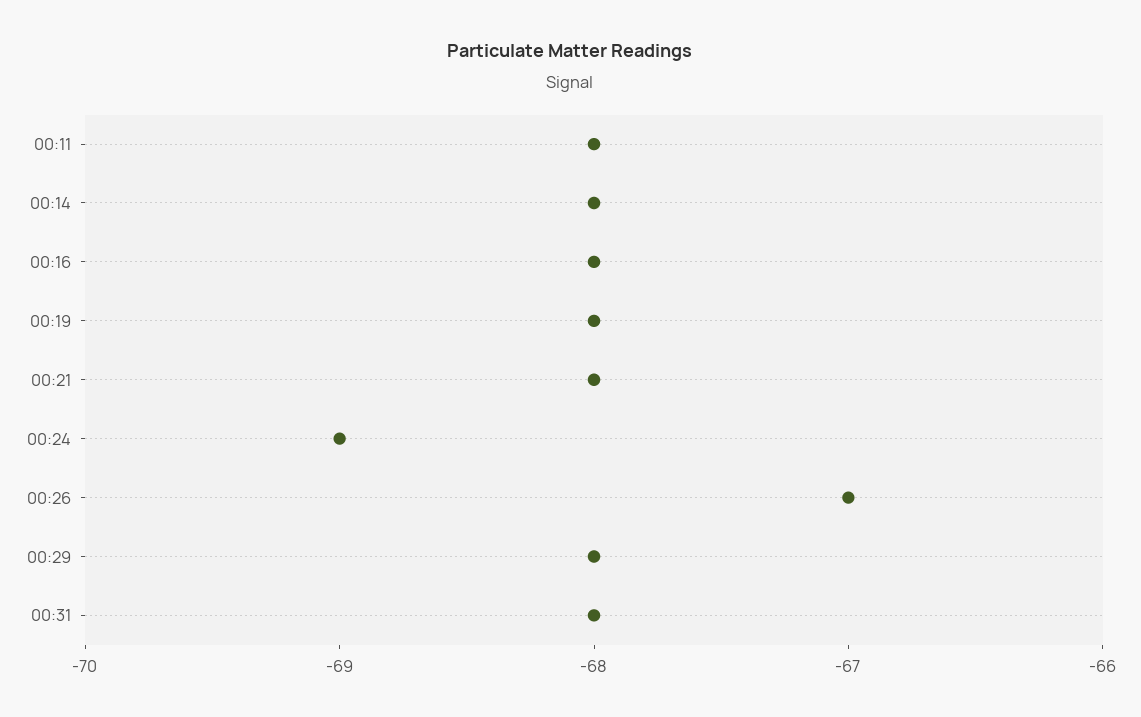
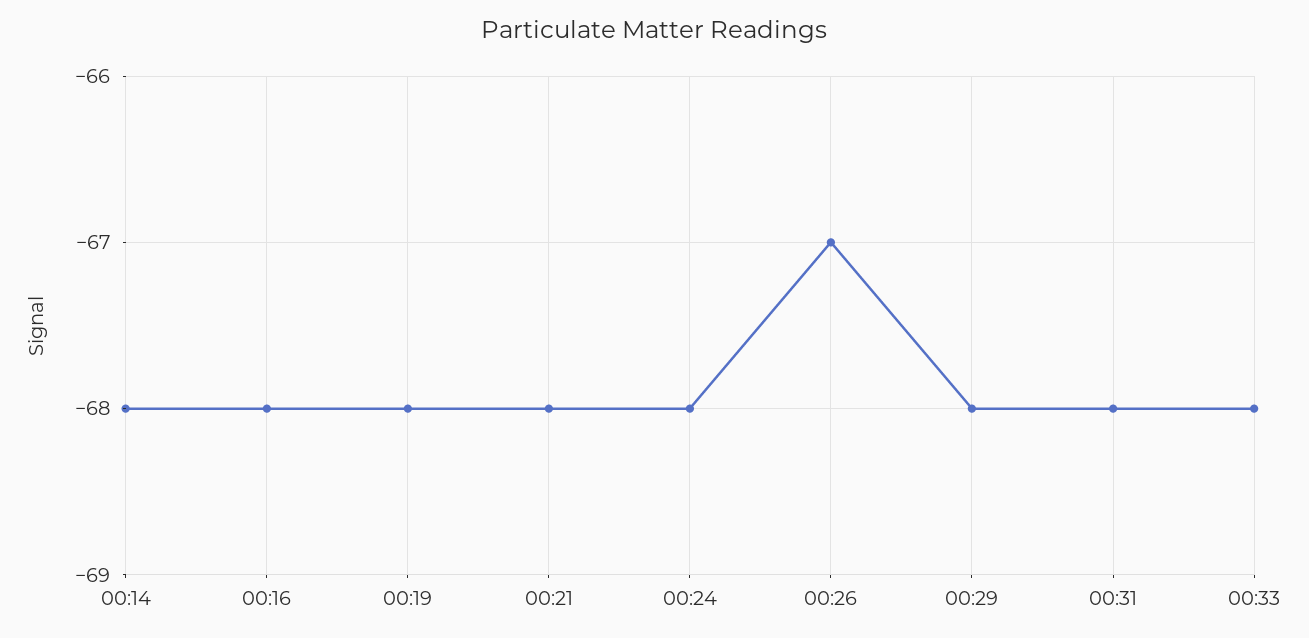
00:11: -68 -> none
00:24: -69 -> -68
00:33: none -> -68

